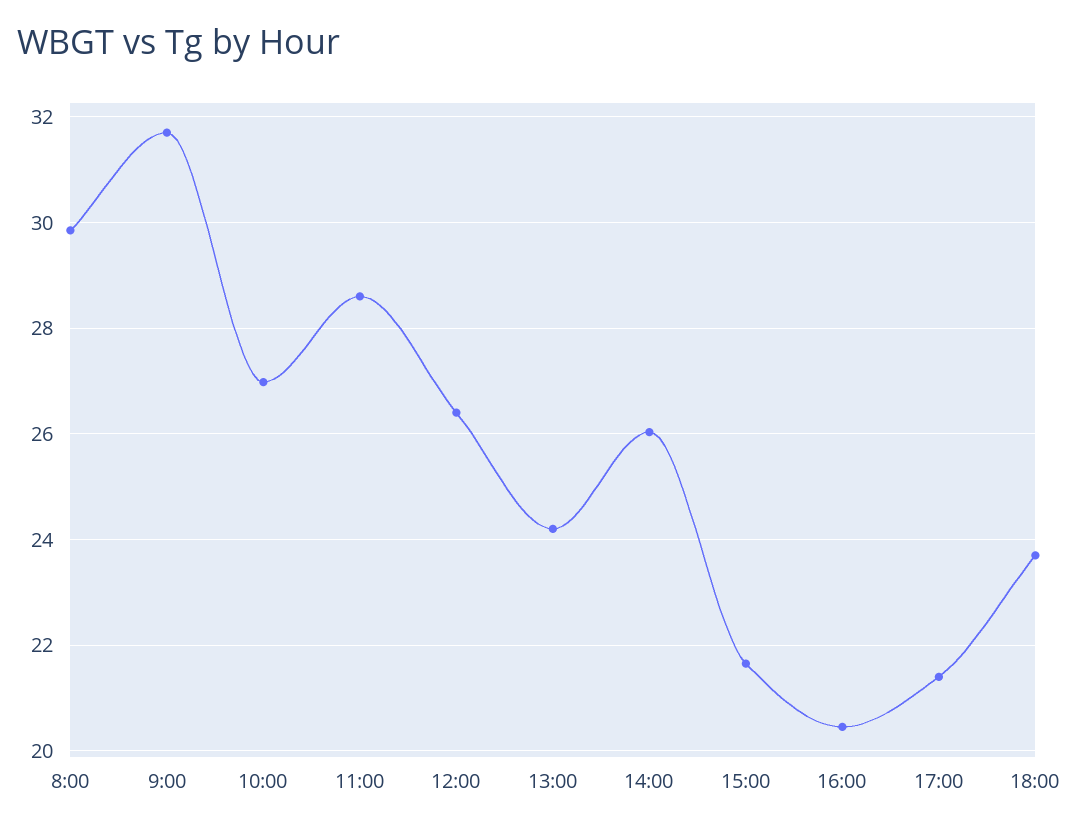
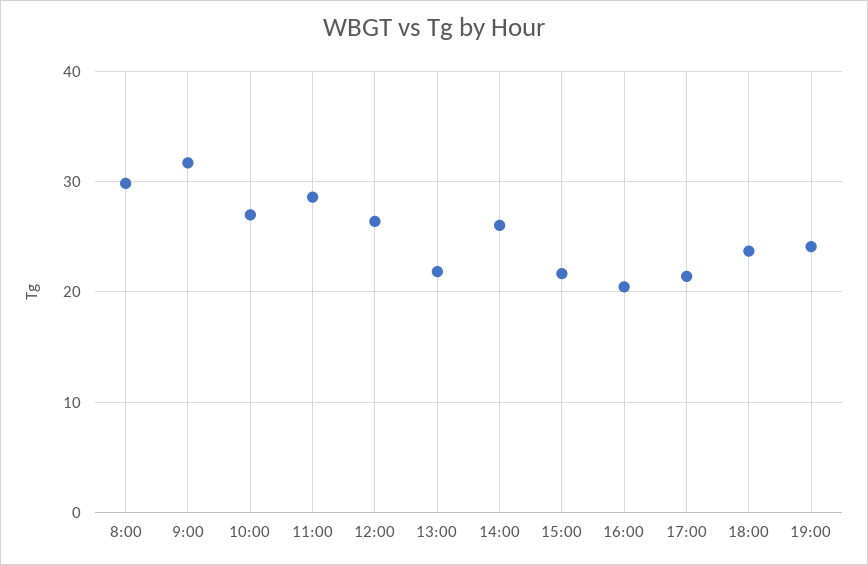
13:00: 24.2 -> 22
19:00: none -> 24

